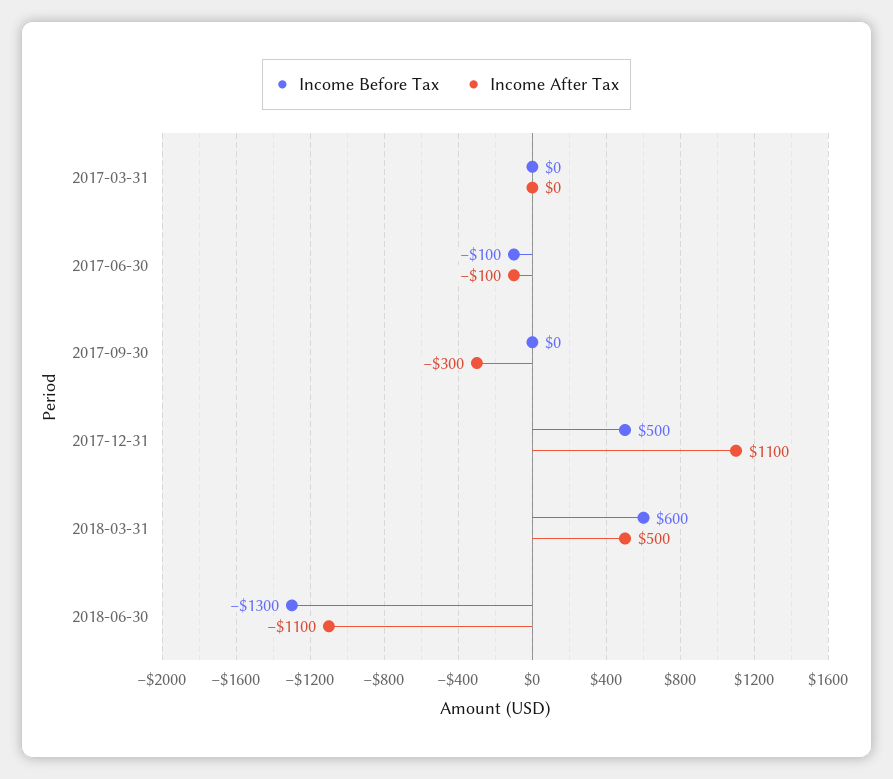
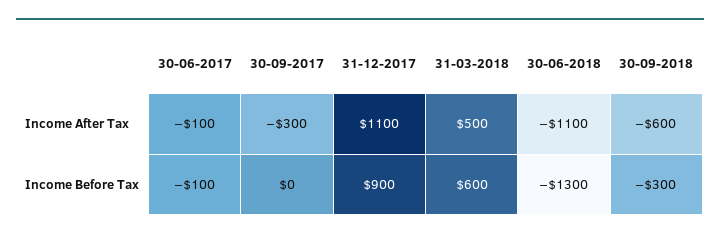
Income Before Tax, 2017-03-31: 0 -> none
Income After Tax, 2017-03-31: 0 -> none
Income Before Tax, 2017-12-31: 500 -> 900
Income After Tax, 30-09-2018: none -> -600
Income Before Tax, 30-09-2018: none -> -300

